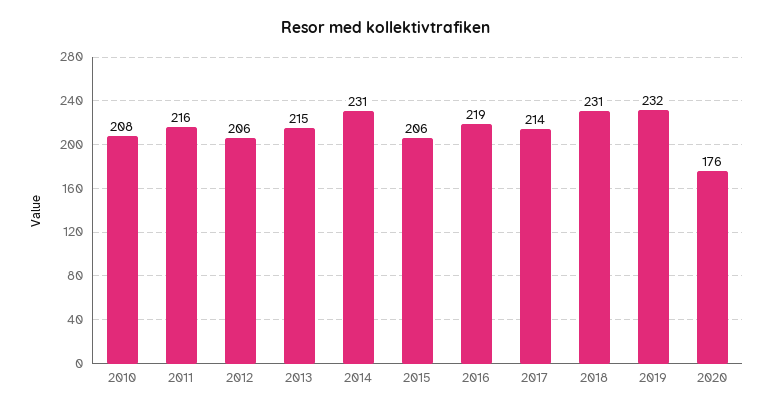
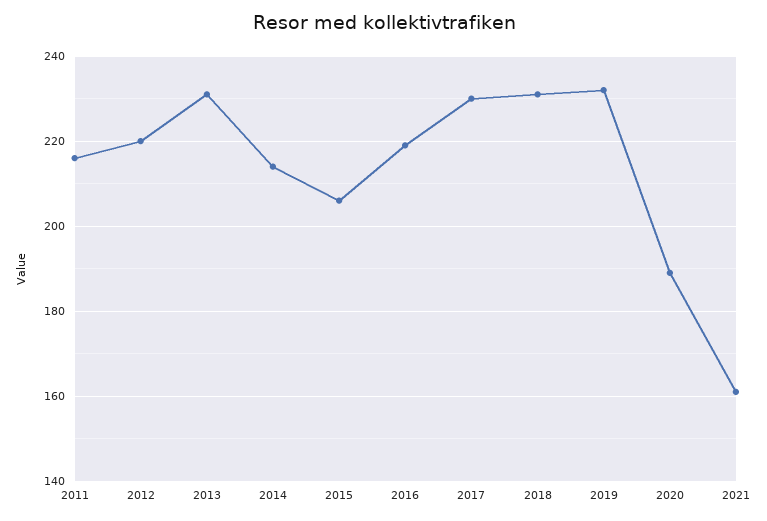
2010: 208 -> none
2012: 206 -> 220
2013: 215 -> 230
2014: 231 -> 215
2017: 214 -> 230
2020: 176 -> 190
2021: none -> 160

